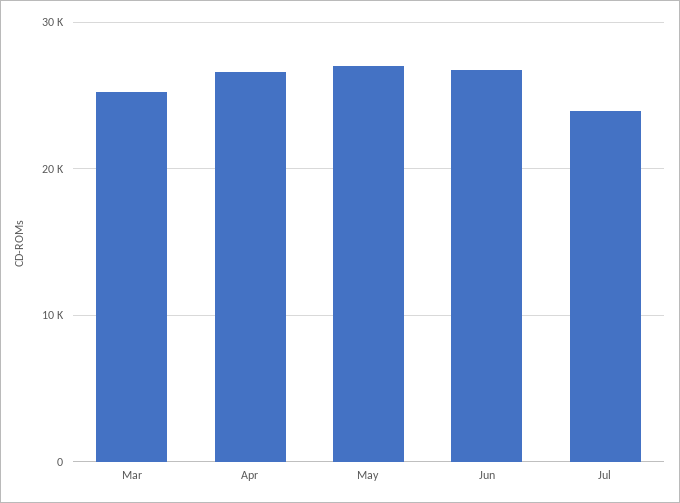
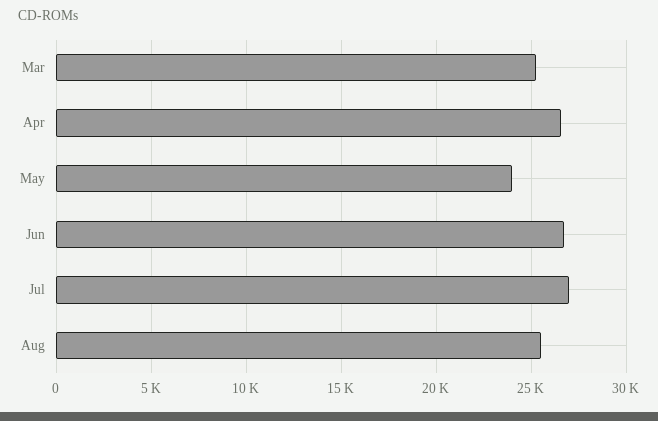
May: 27000 -> 24000
Jul: 24000 -> 27000
Aug: none -> 25500

